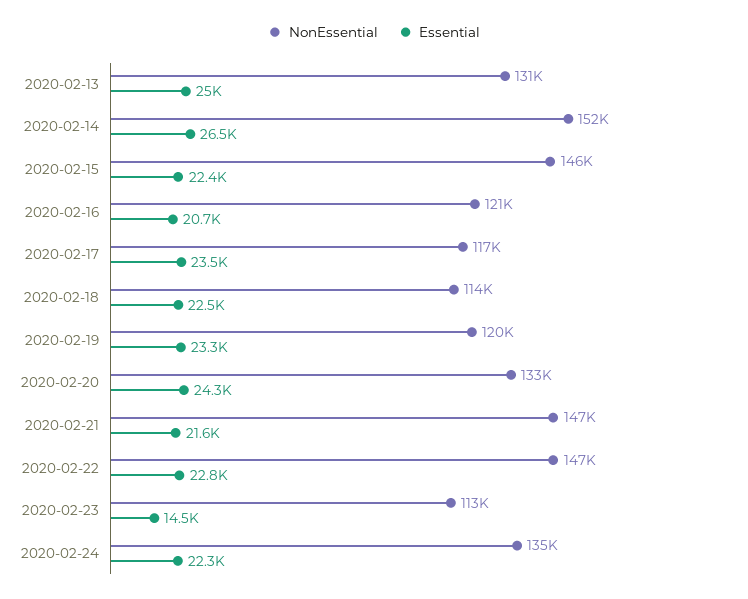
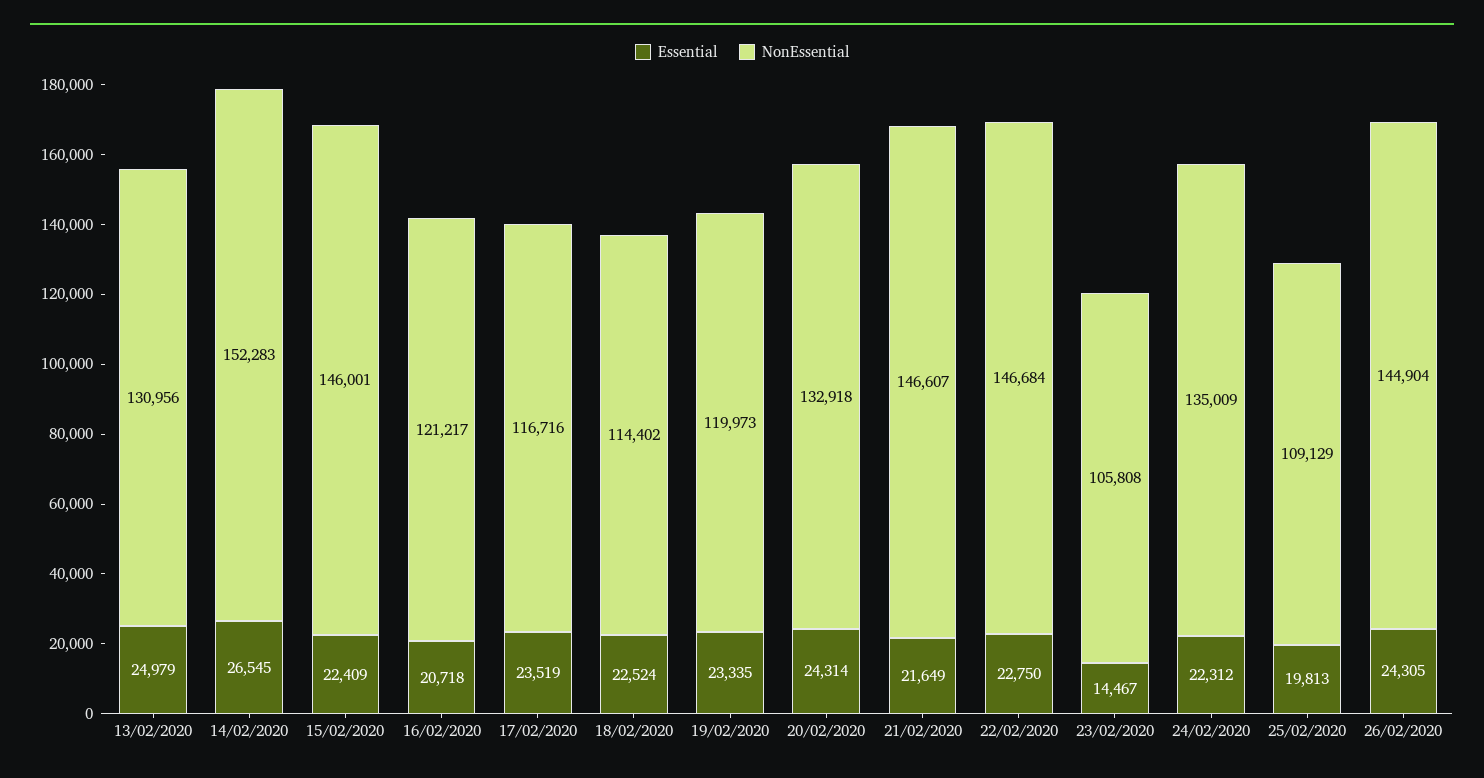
NonEssential, 2020-02-23: 113000 -> 105808
Essential, 25/02/2020: none -> 19813
NonEssential, 25/02/2020: none -> 109129
Essential, 26/02/2020: none -> 24305
NonEssential, 26/02/2020: none -> 144904

